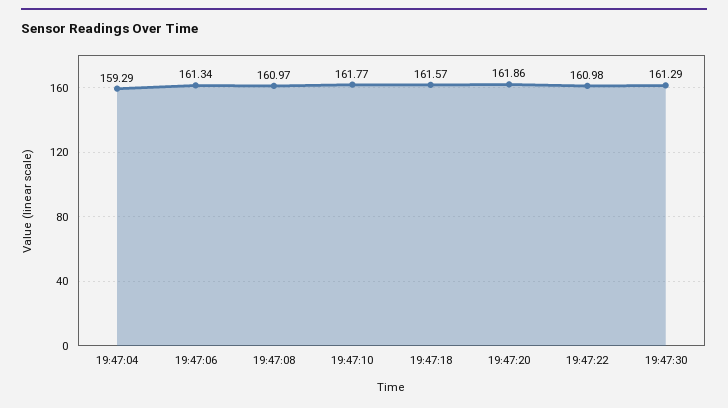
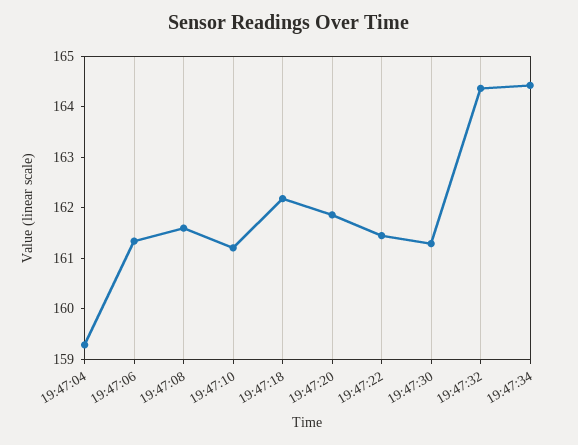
19:47:08: 160.97 -> 161.6
19:47:10: 161.77 -> 161.2
19:47:18: 161.57 -> 162.2
19:47:22: 160.98 -> 161.4
19:47:32: none -> 164.4
19:47:34: none -> 164.4

